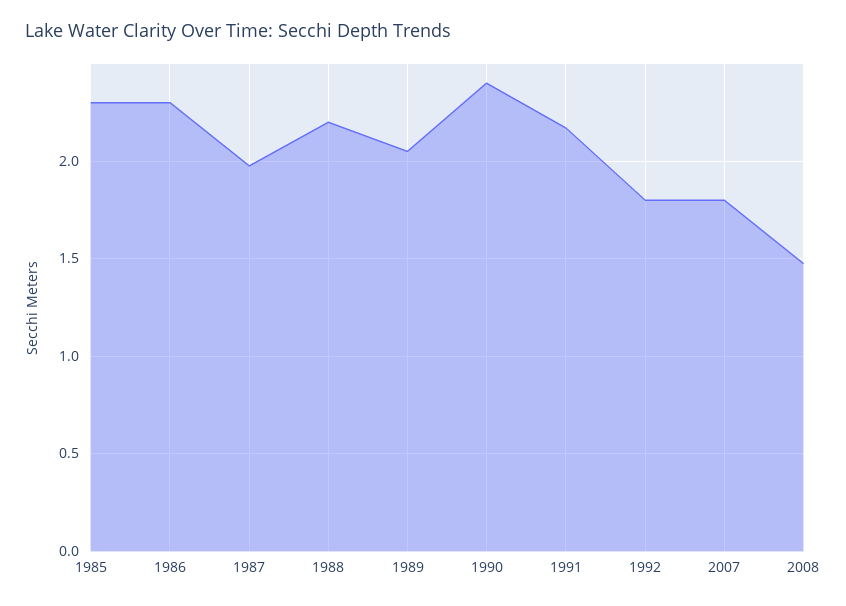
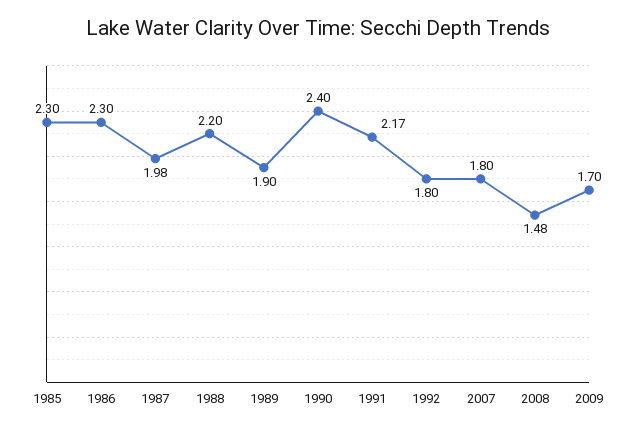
1989: 2.05 -> 1.9
2009: none -> 1.7

